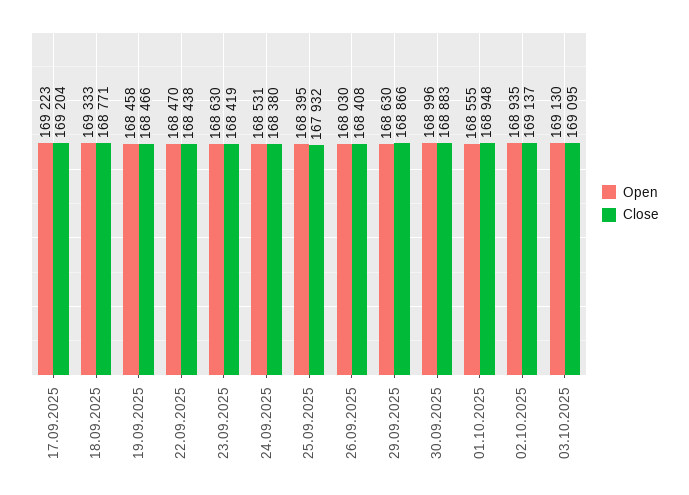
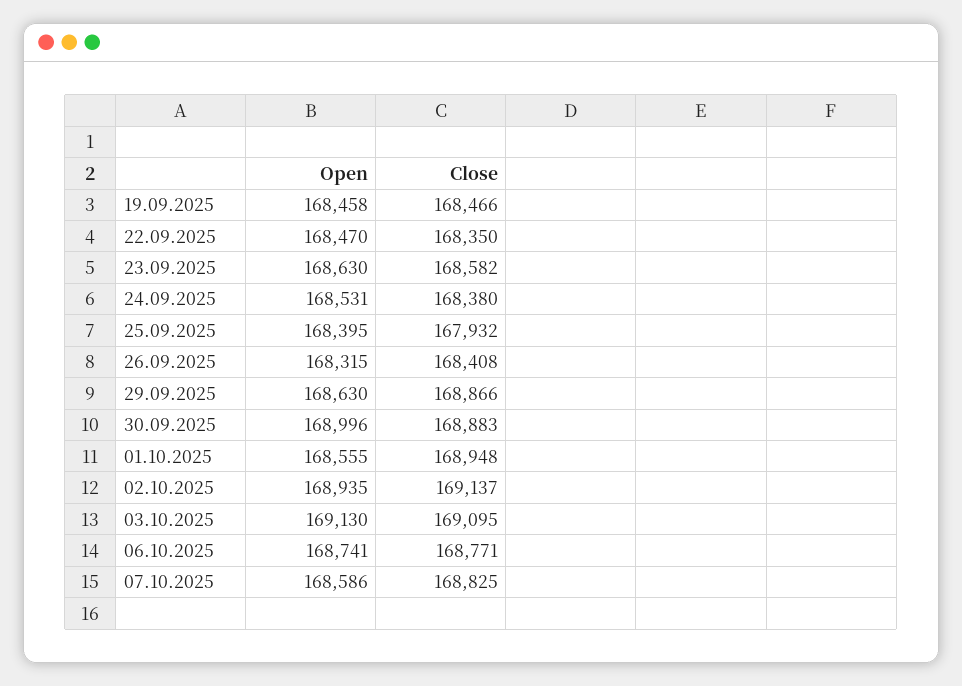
Open, 17.09.2025: 169223 -> none
Close, 17.09.2025: 169204 -> none
Open, 18.09.2025: 169333 -> none
Close, 18.09.2025: 168771 -> none
Close, 22.09.2025: 168438 -> 168350
Close, 23.09.2025: 168419 -> 168582
Open, 26.09.2025: 168030 -> 168315
Open, 06.10.2025: none -> 168741
Close, 06.10.2025: none -> 168771
Open, 07.10.2025: none -> 168586
Close, 07.10.2025: none -> 168825

